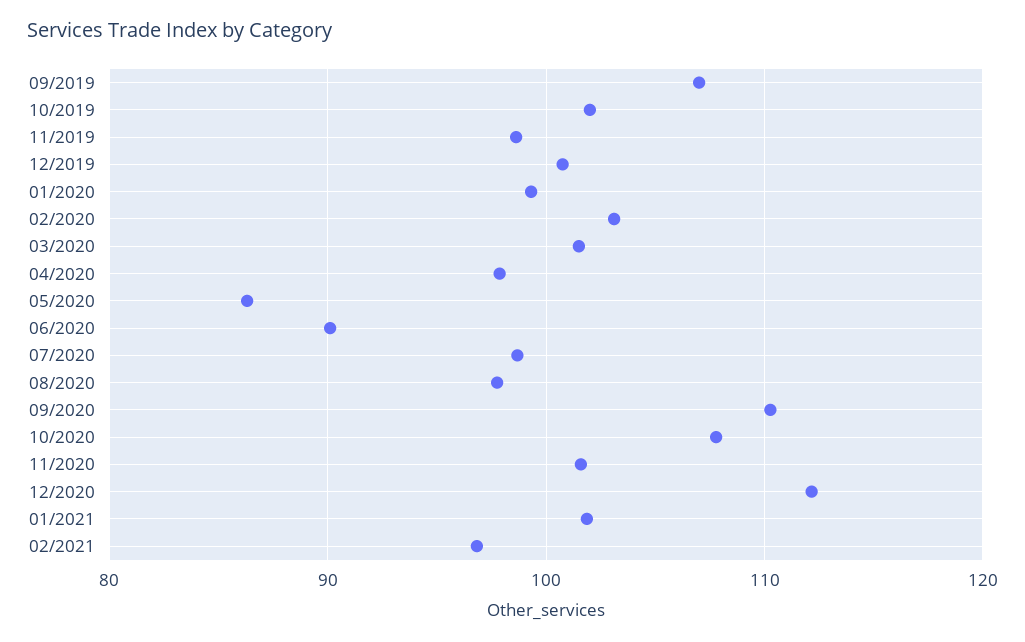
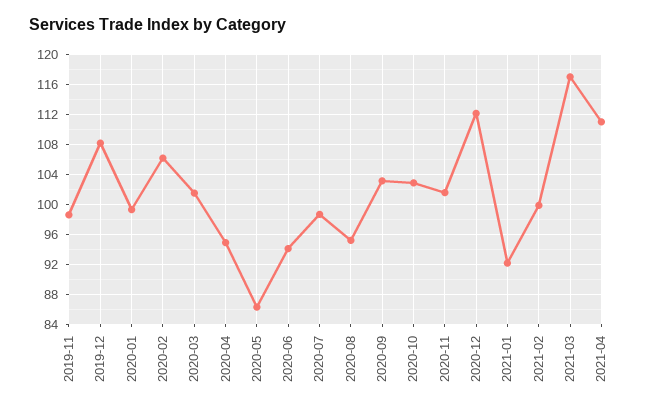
09/2019: 107 -> none
10/2019: 102 -> none
12/2019: 101 -> 108
02/2020: 103 -> 106
04/2020: 98 -> 95
06/2020: 90 -> 94
08/2020: 98 -> 95
09/2020: 110 -> 103
10/2020: 108 -> 103
01/2021: 102 -> 92
02/2021: 97 -> 100
2021-03: none -> 117
2021-04: none -> 111

